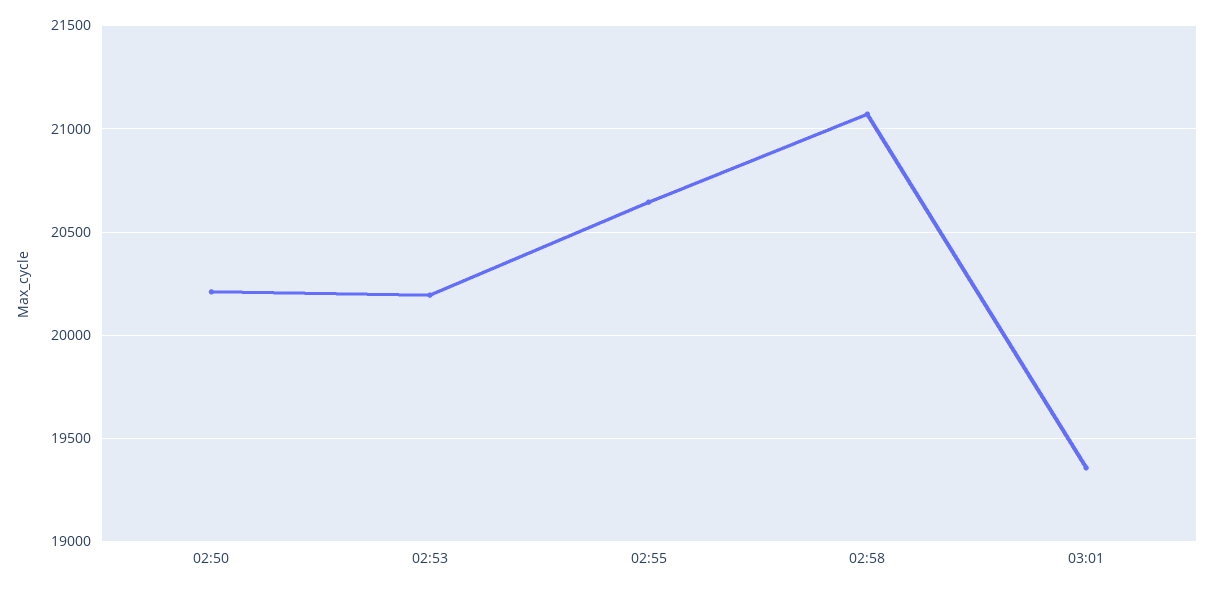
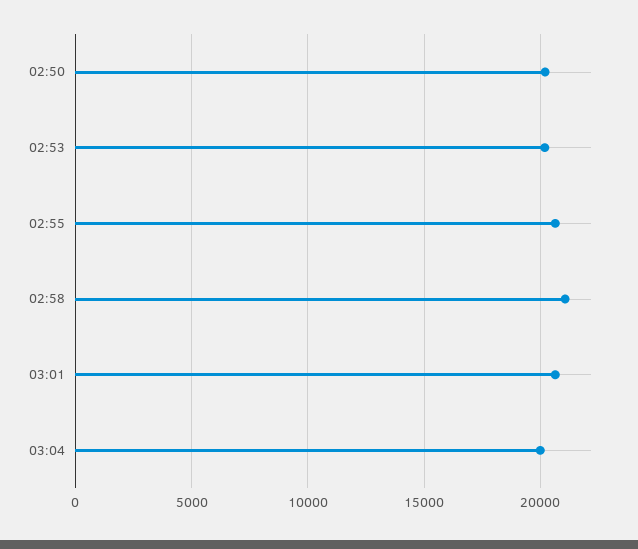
03:01: 19350 -> 20500
03:04: none -> 20000

